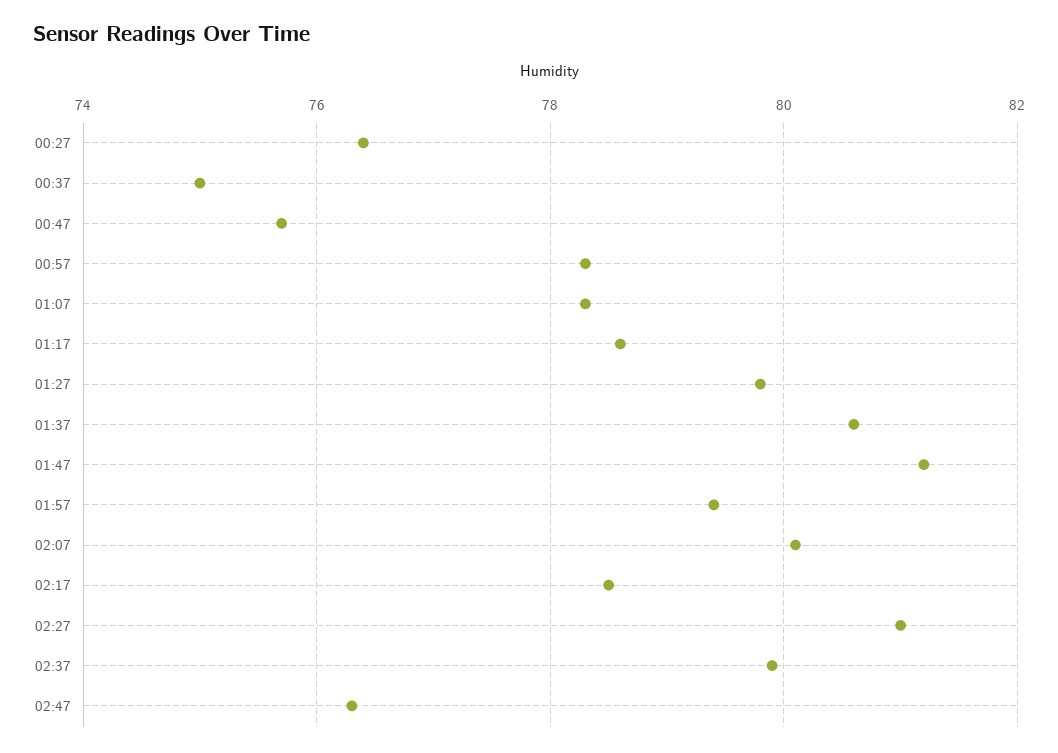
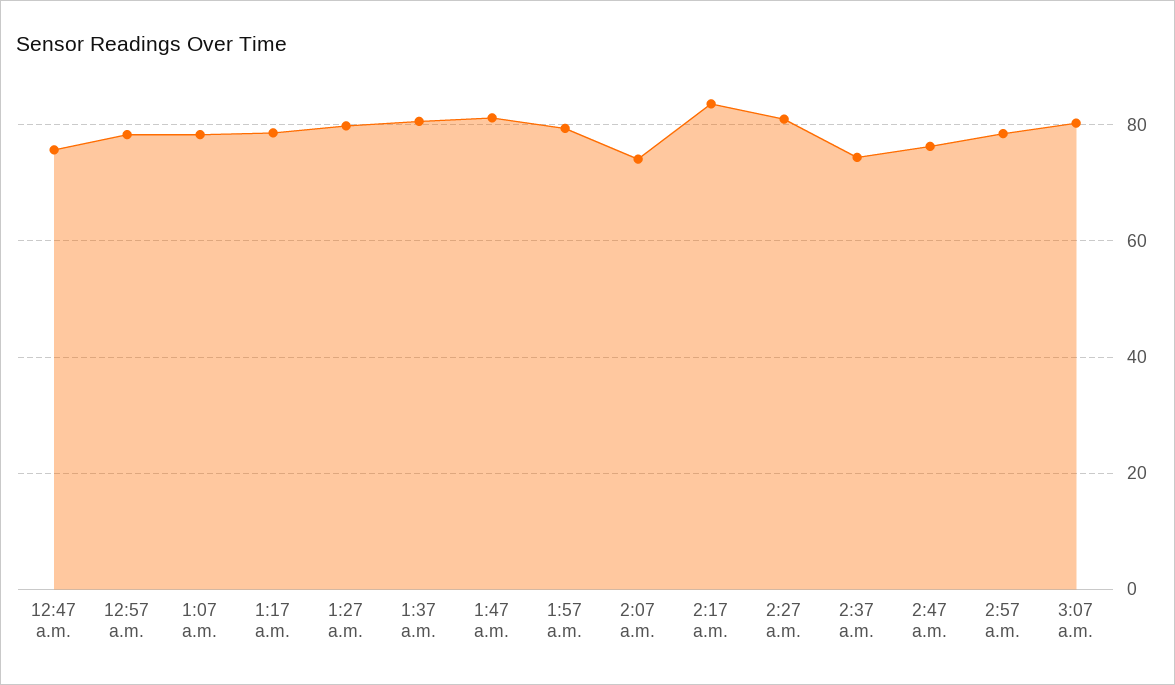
00:27: 76.5 -> none
00:37: 75 -> none
02:07: 80 -> 74
02:17: 78.5 -> 84
02:37: 80 -> 74
2:57 a.m.: none -> 78
3:07 a.m.: none -> 80

